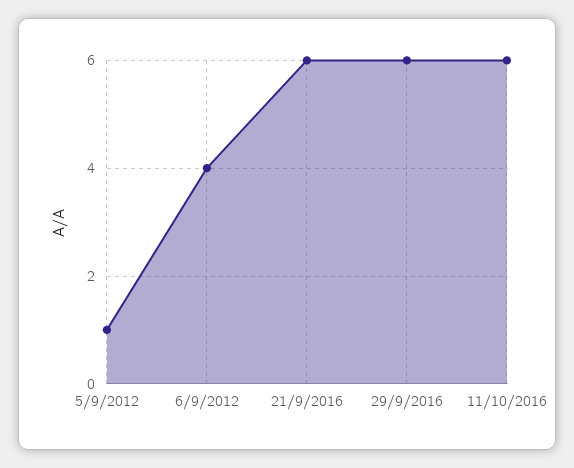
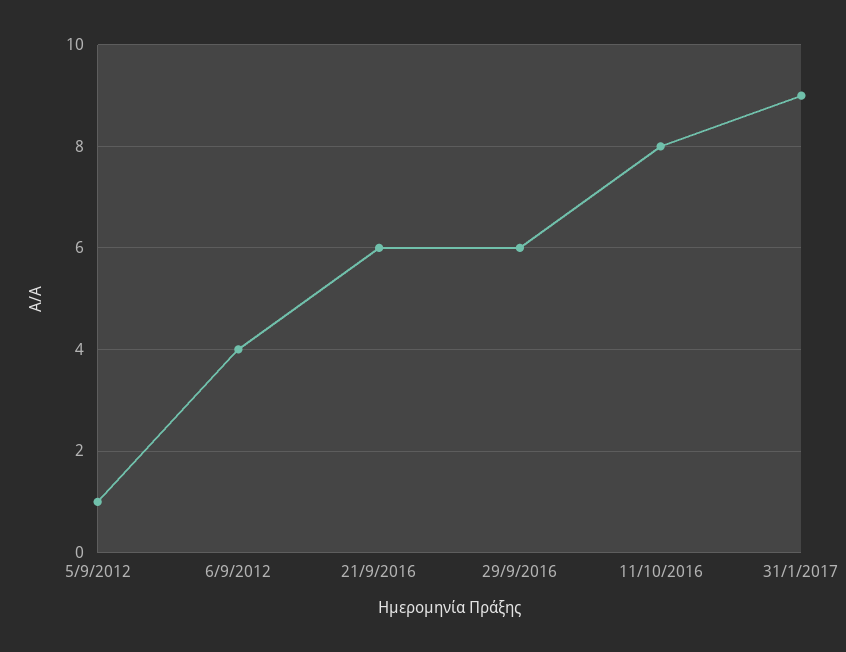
11/10/2016: 6 -> 8
31/1/2017: none -> 9

